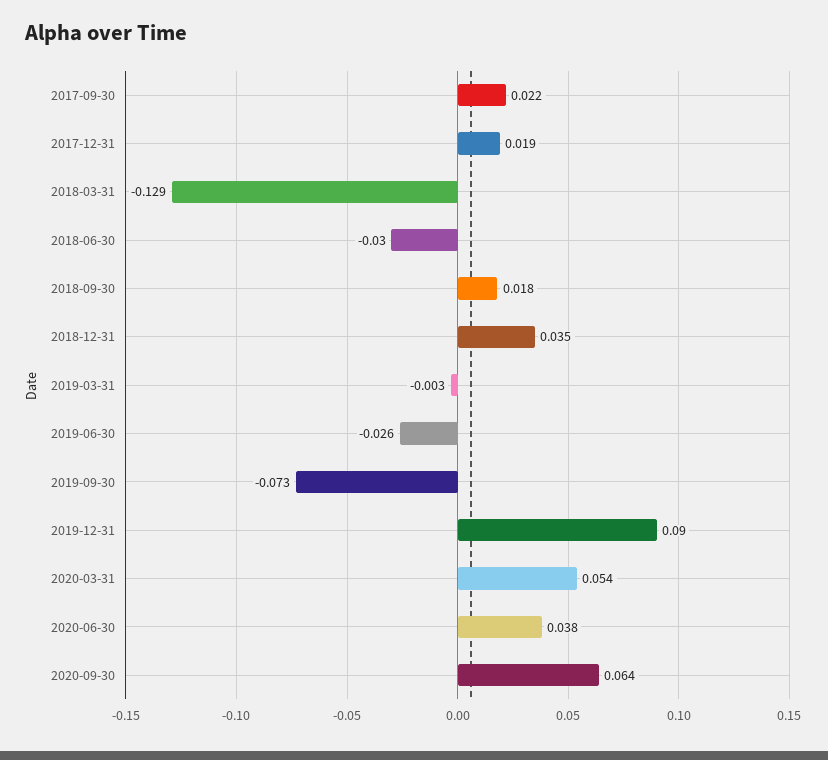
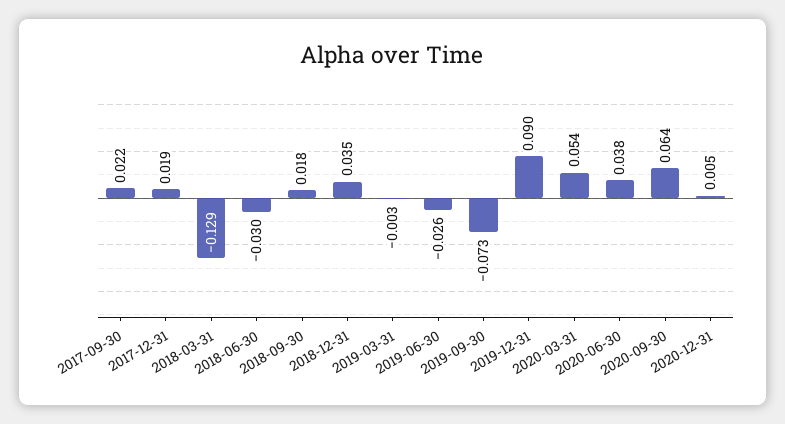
2020-12-31: none -> 0.005

